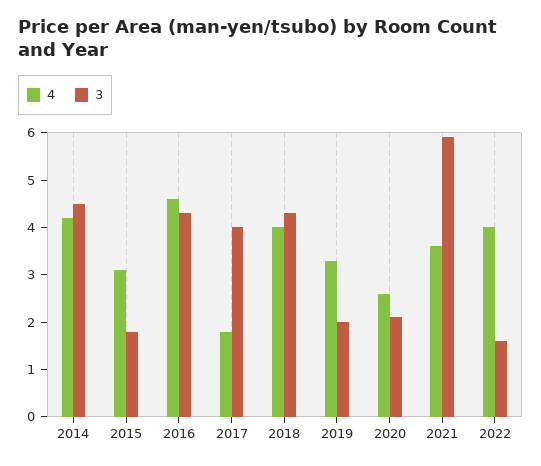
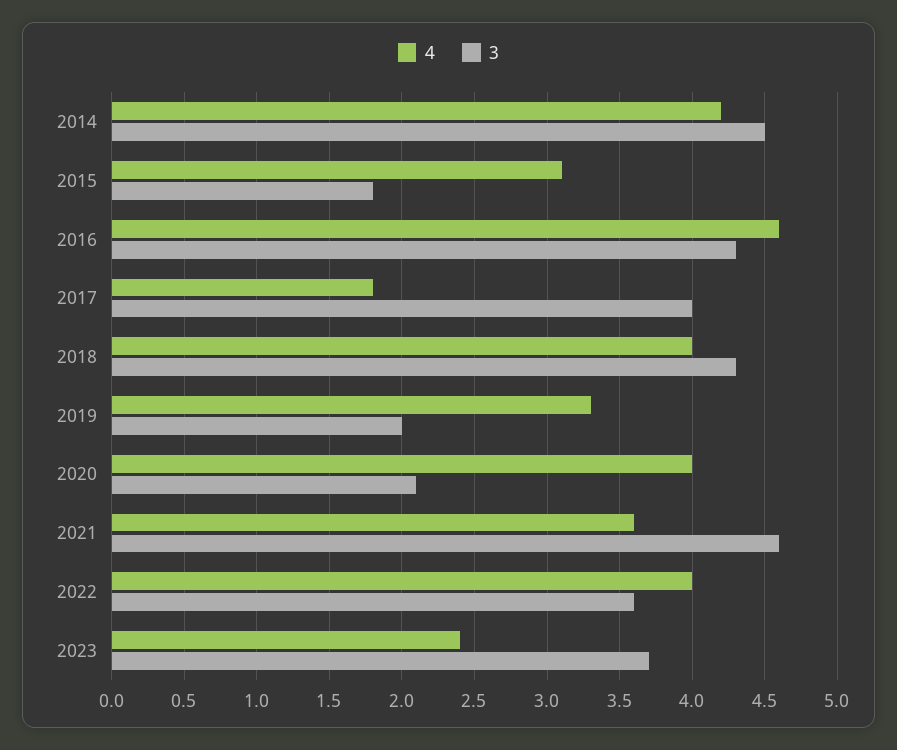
4, 2020: 2.5 -> 4
3, 2021: 6 -> 4.6
3, 2022: 1.5 -> 3.6
4, 2023: none -> 2.4
3, 2023: none -> 3.7

